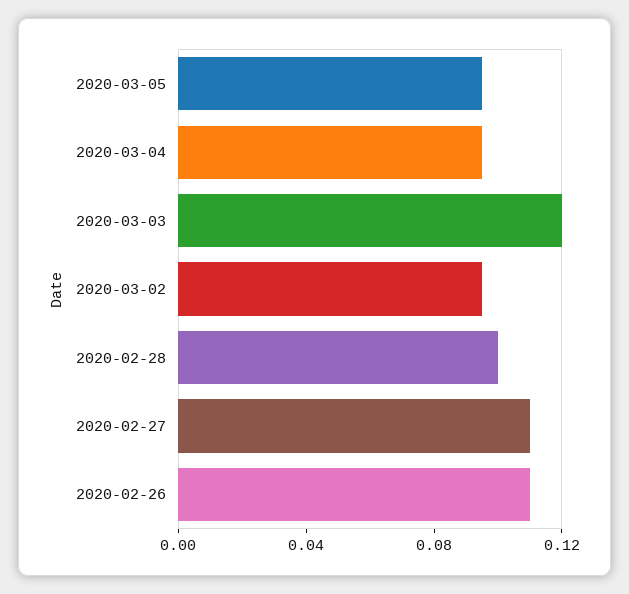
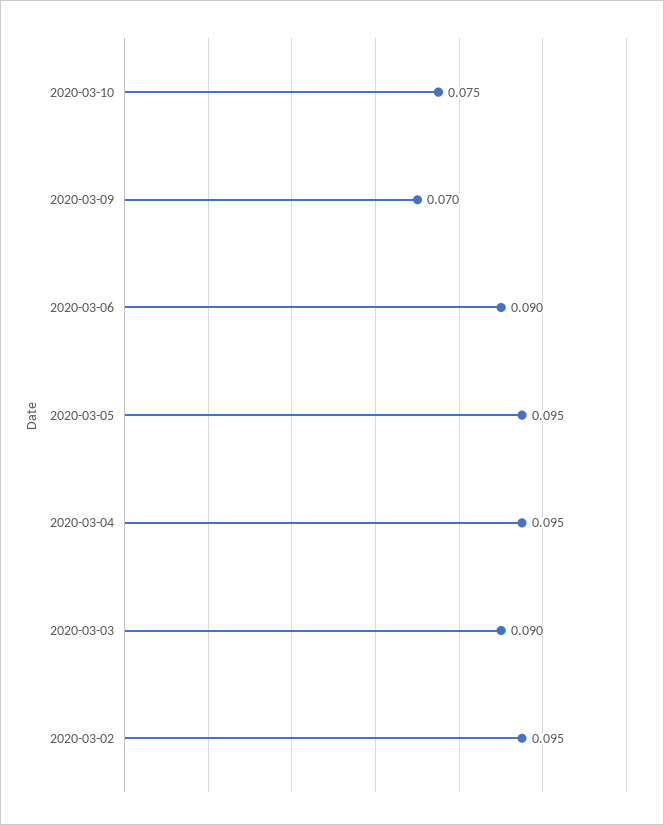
2020-03-03: 0.12 -> 0.09
2020-02-28: 0.1 -> none
2020-02-27: 0.11 -> none
2020-02-26: 0.11 -> none
2020-03-10: none -> 0.075
2020-03-09: none -> 0.07
2020-03-06: none -> 0.09

